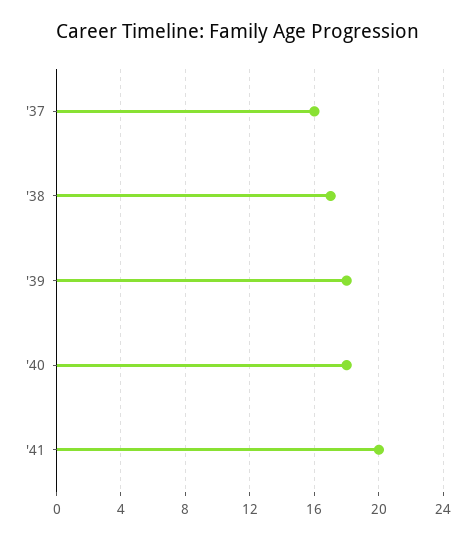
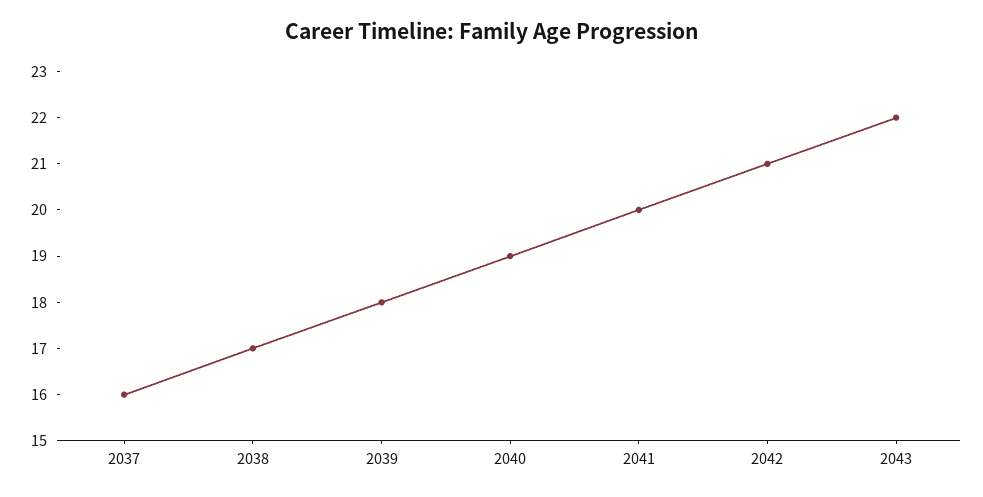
'40: 18 -> 19
2042: none -> 21
2043: none -> 22

